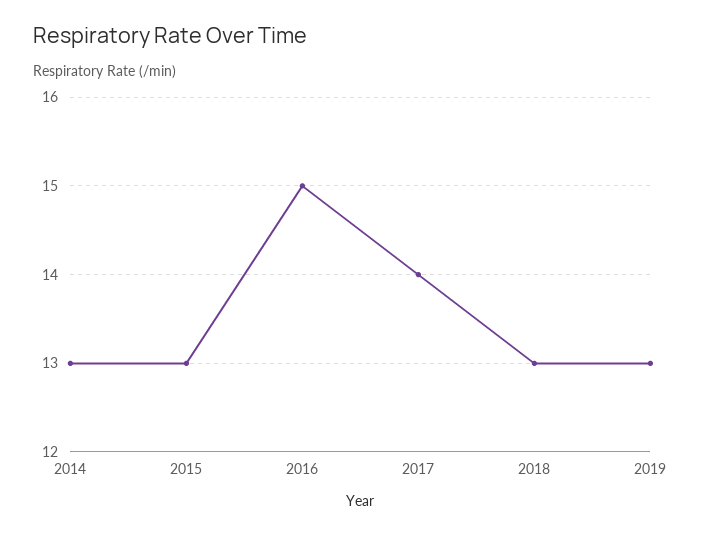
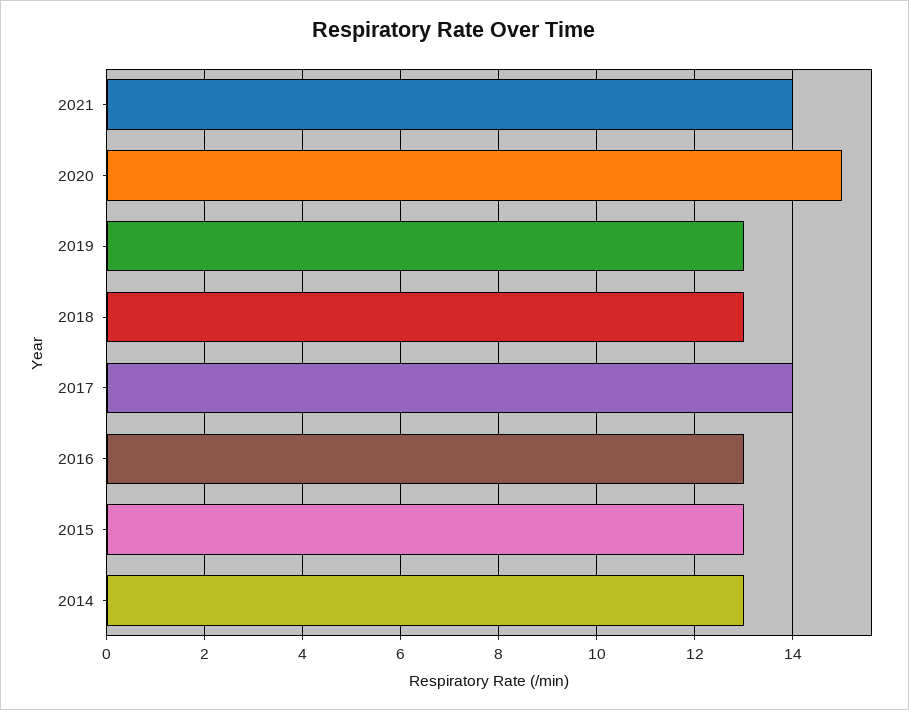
2016: 15 -> 13
2021: none -> 14
2020: none -> 15

